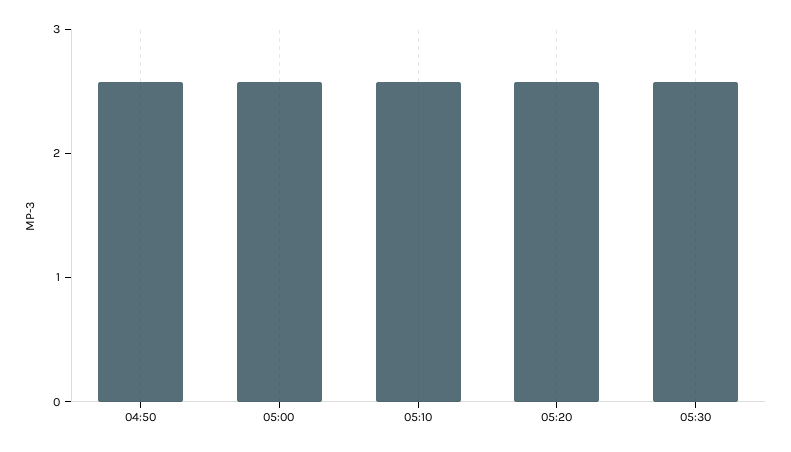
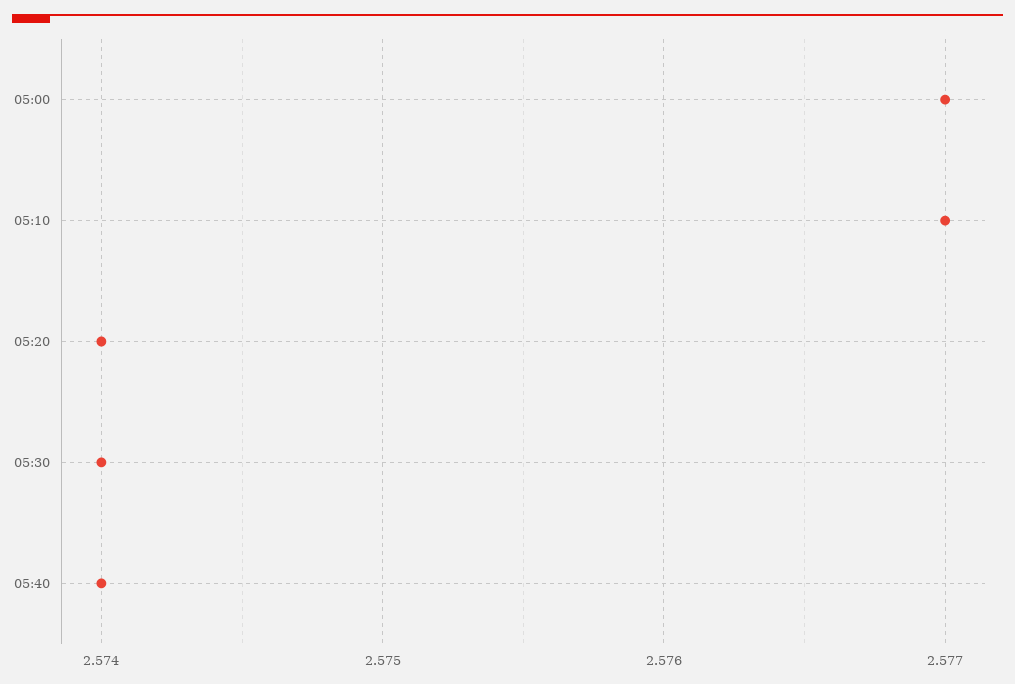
04:50: 2.6 -> none
05:40: none -> 2.574

